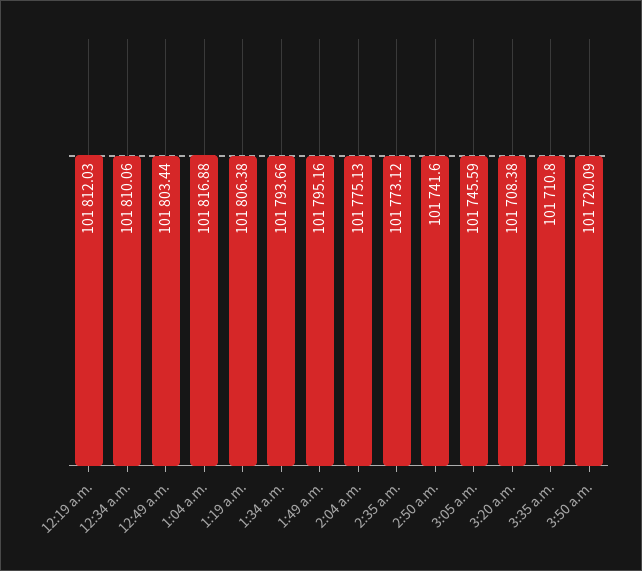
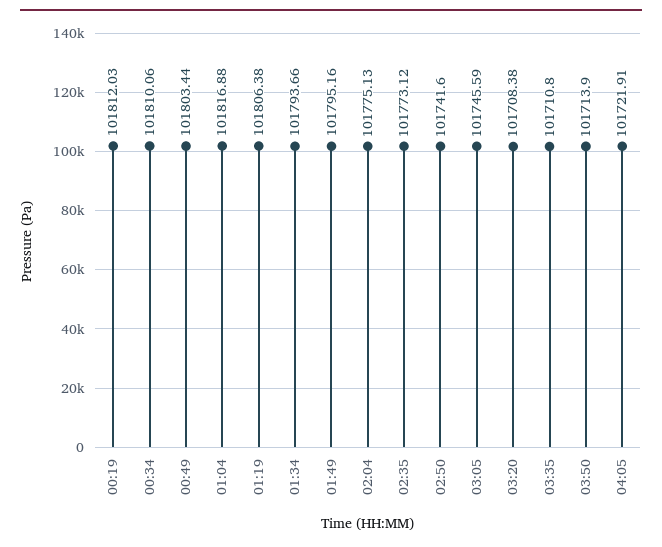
3:50 a.m.: 101720.09 -> 101713.9
04:05: none -> 101721.91

